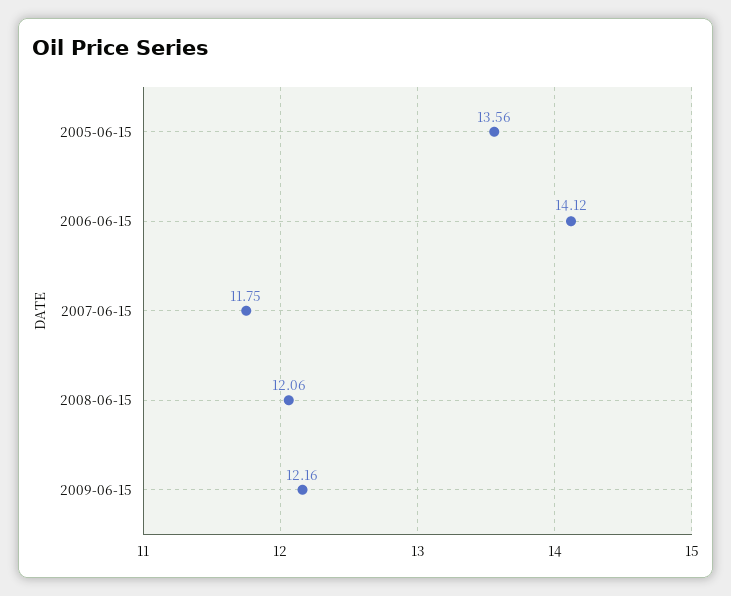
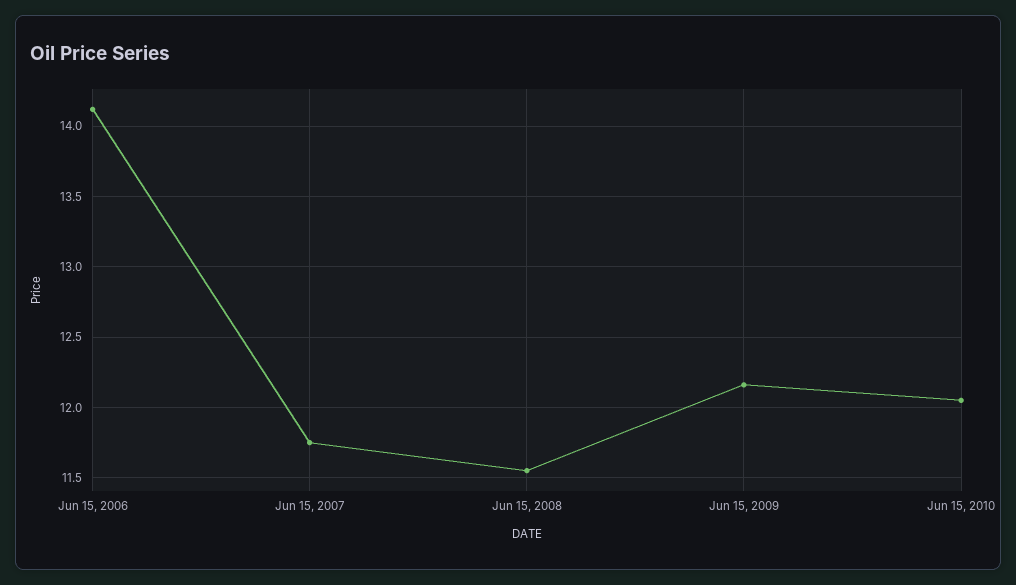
2005-06-15: 13.56 -> none
2008-06-15: 12.06 -> 11.55
Jun 15, 2010: none -> 12.05

